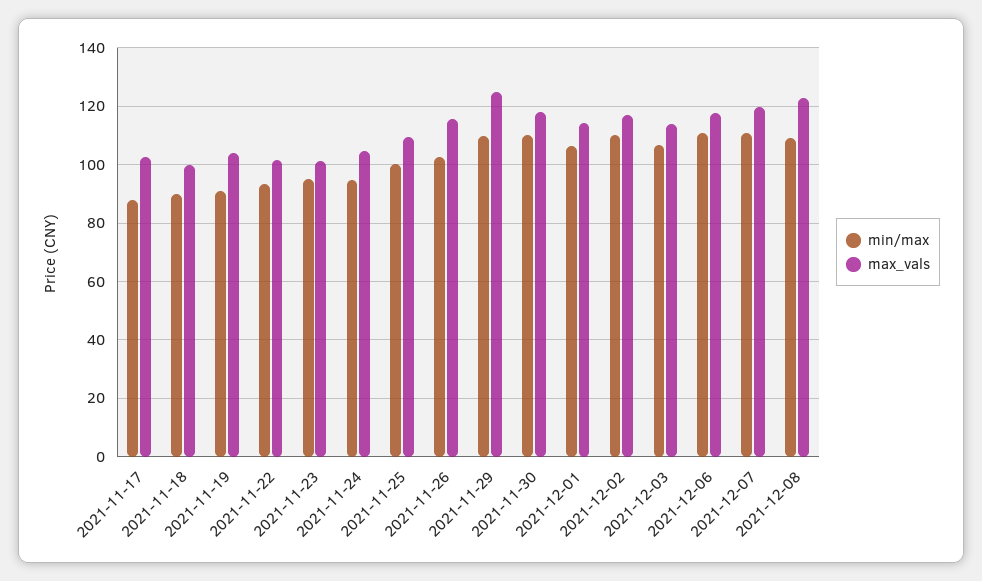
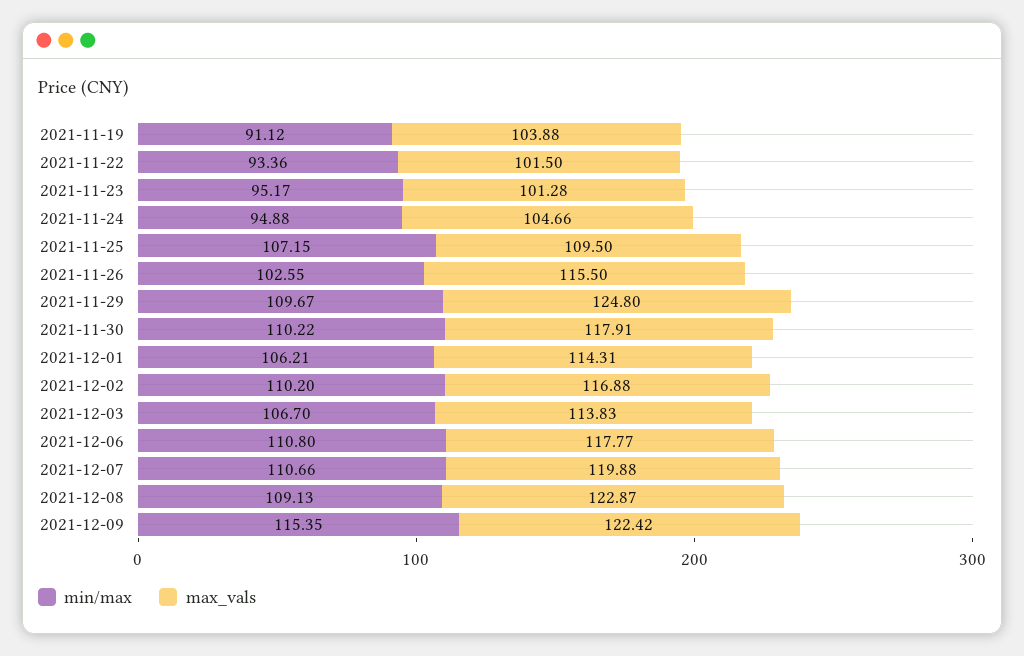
min/max, 2021-11-17: 87.5 -> none
max_vals, 2021-11-17: 102.5 -> none
min/max, 2021-11-18: 90 -> none
max_vals, 2021-11-18: 100 -> none
min/max, 2021-11-25: 100 -> 107.15
min/max, 2021-12-09: none -> 115.35
max_vals, 2021-12-09: none -> 122.42

